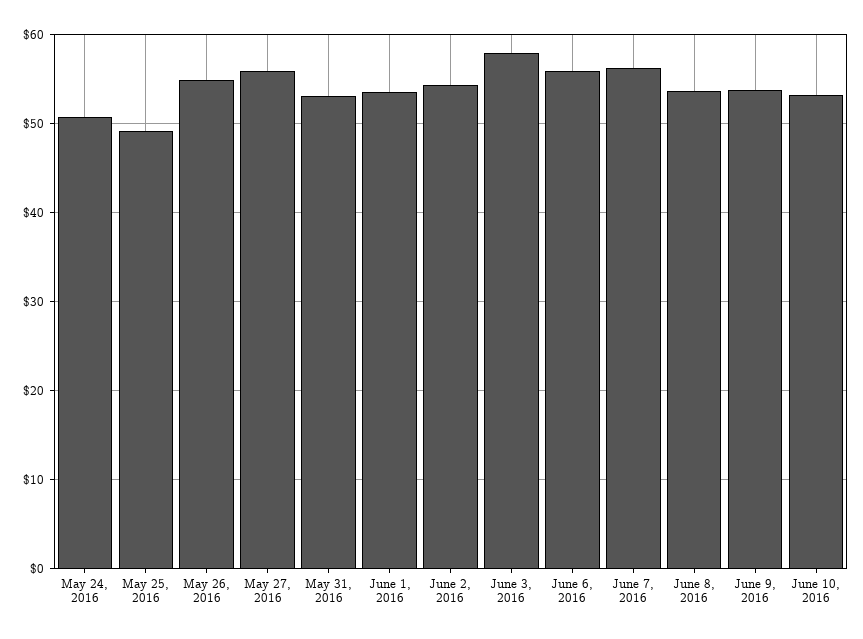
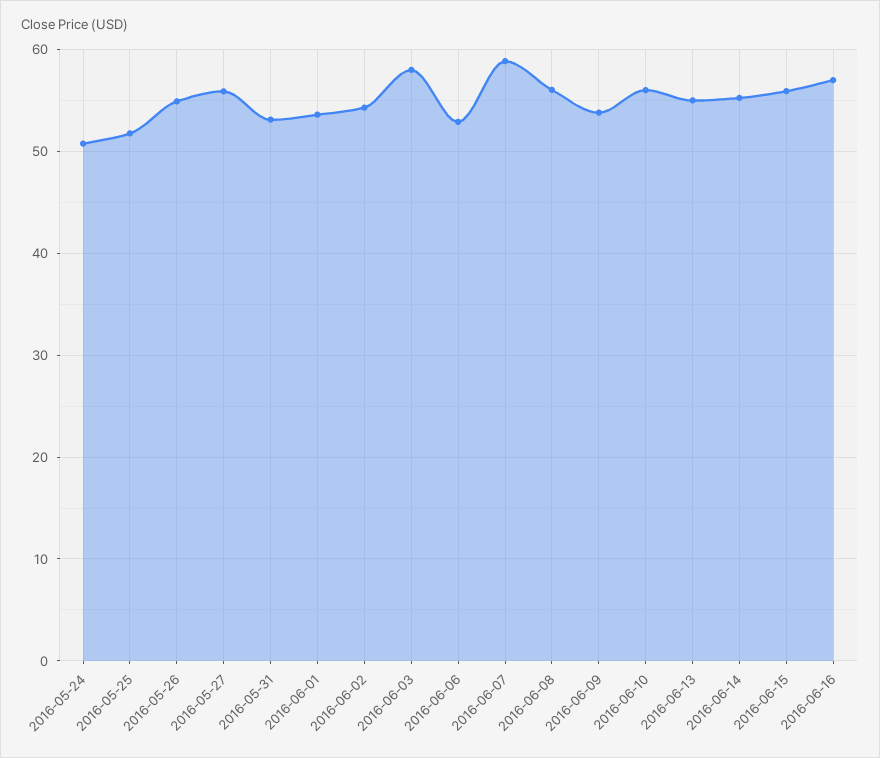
May 25, 2016: 49 -> 52
June 6, 2016: 56 -> 53
June 7, 2016: 56 -> 59
June 8, 2016: 54 -> 56
June 10, 2016: 53 -> 56
2016-06-13: none -> 55
2016-06-14: none -> 55
2016-06-15: none -> 56
2016-06-16: none -> 57

